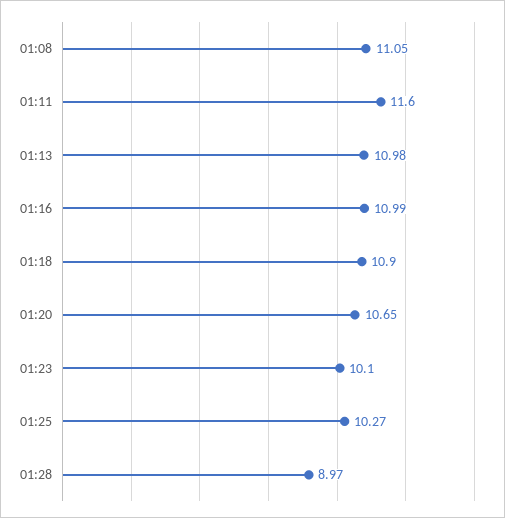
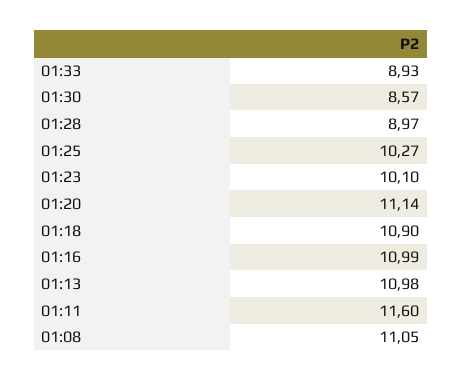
01:20: 10.65 -> 11.14
01:33: none -> 8.93
01:30: none -> 8.57

